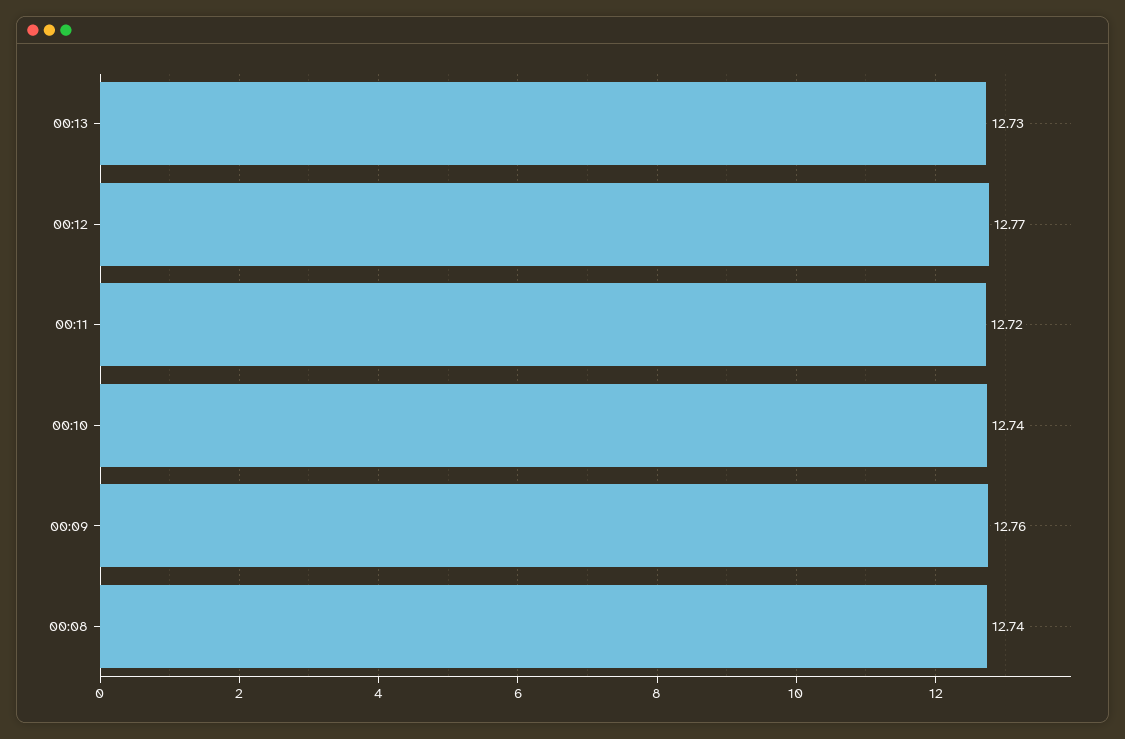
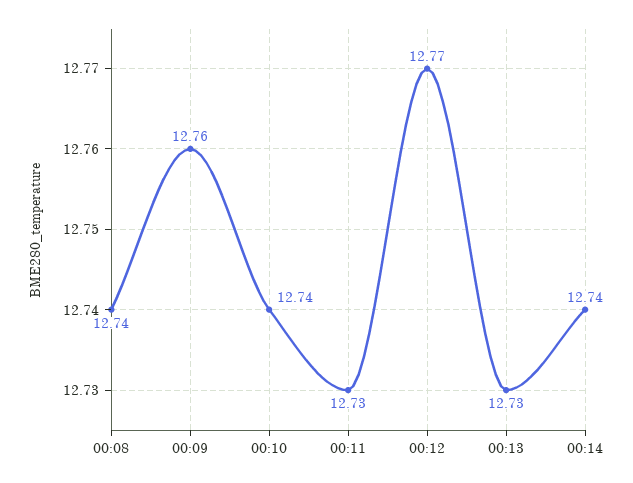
00:11: 12.72 -> 12.73
00:14: none -> 12.74

